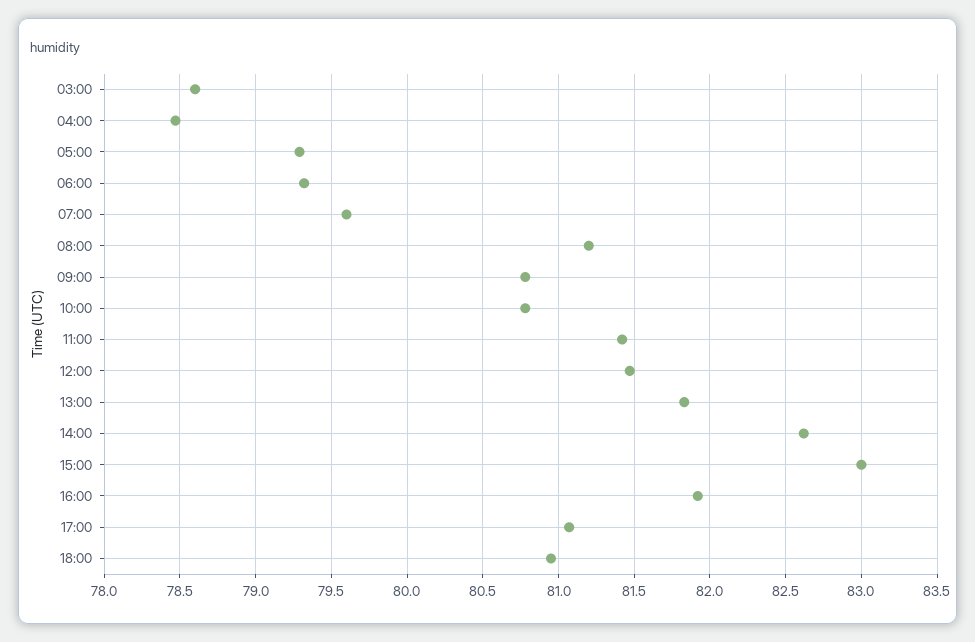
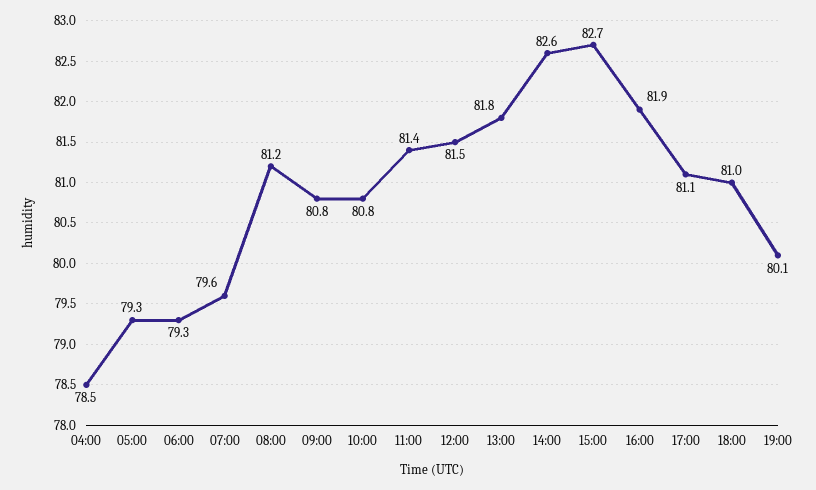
03:00: 78.6 -> none
15:00: 83 -> 82.7
19:00: none -> 80.1

